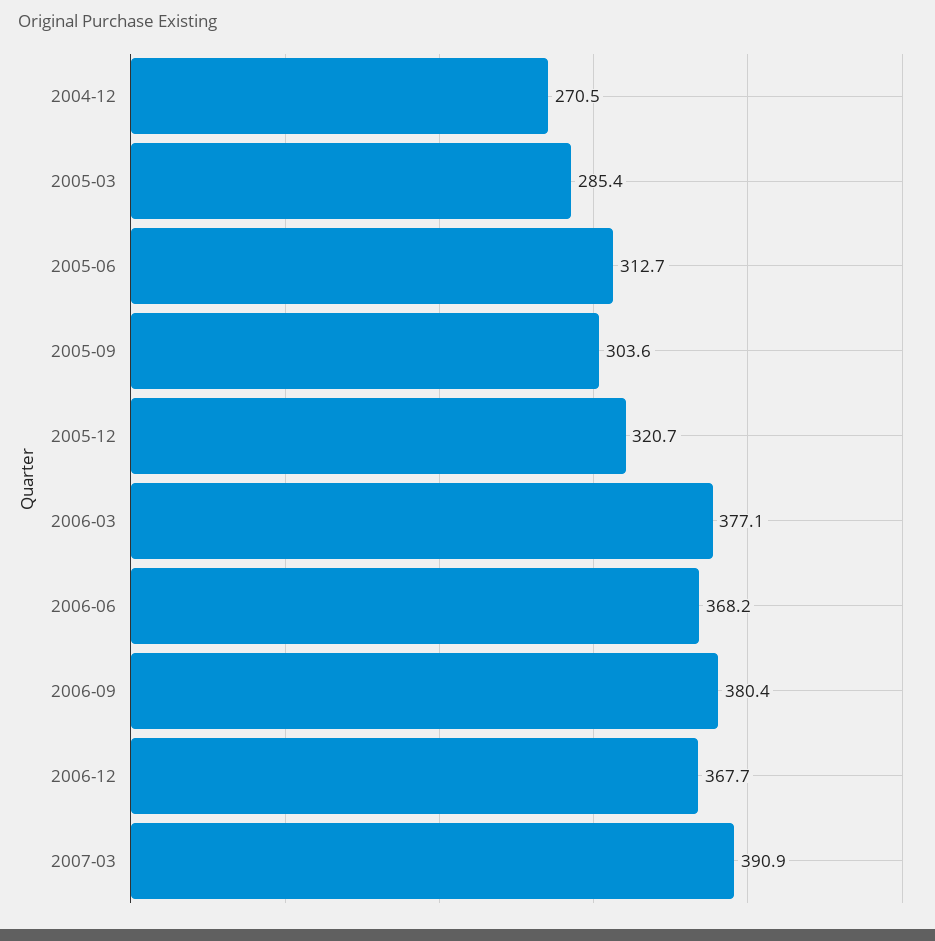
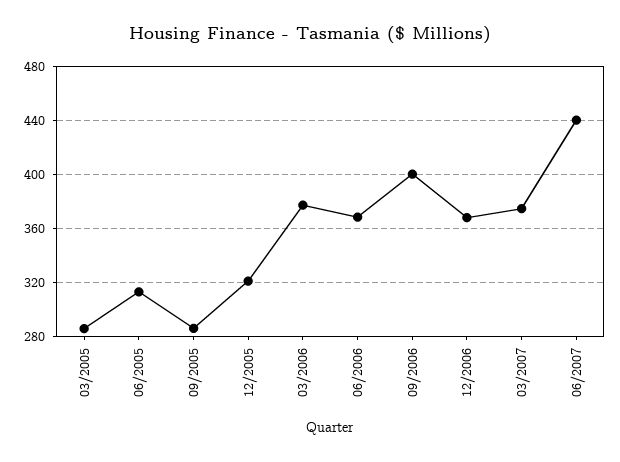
2004-12: 270.5 -> none
2005-09: 303.6 -> 285
2006-09: 380.4 -> 400
2007-03: 390.9 -> 375
06/2007: none -> 440

